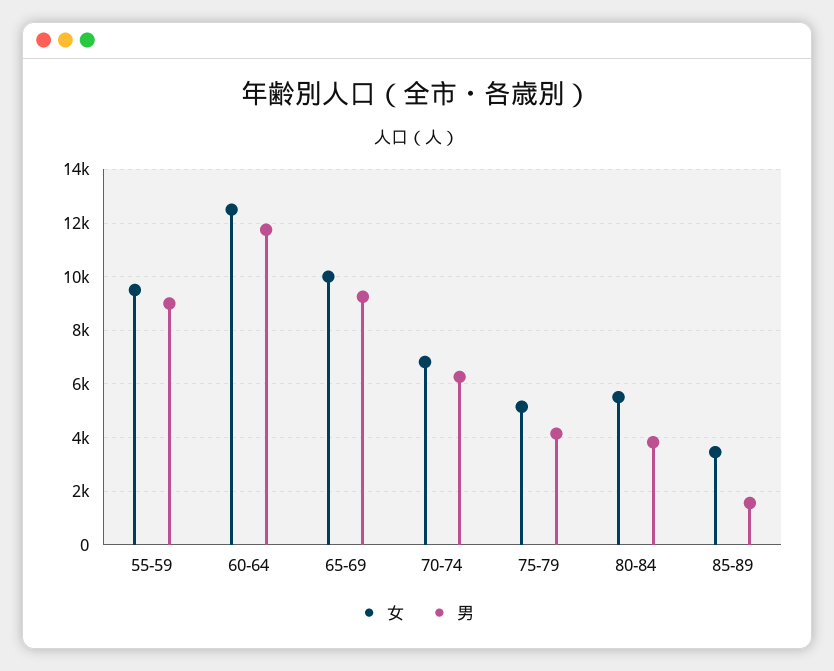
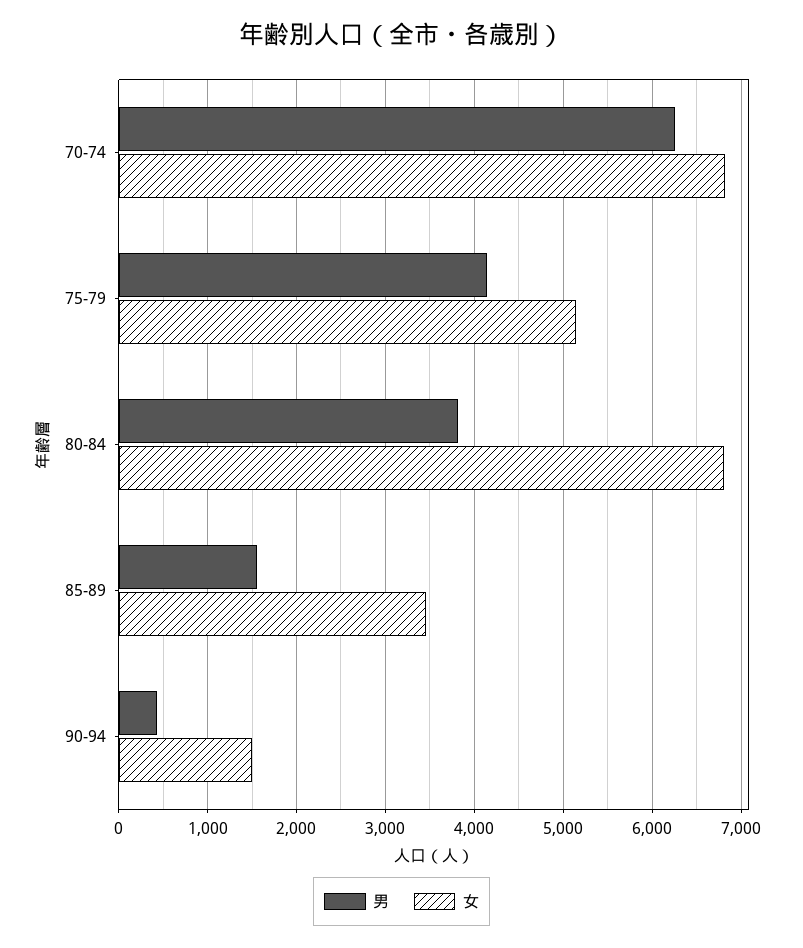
女, 55-59: 9500 -> none
男, 55-59: 9000 -> none
女, 60-64: 12500 -> none
男, 60-64: 11750 -> none
女, 65-69: 10000 -> none
男, 65-69: 9250 -> none
女, 80-84: 5500 -> 6800
男, 90-94: none -> 400
女, 90-94: none -> 1500

